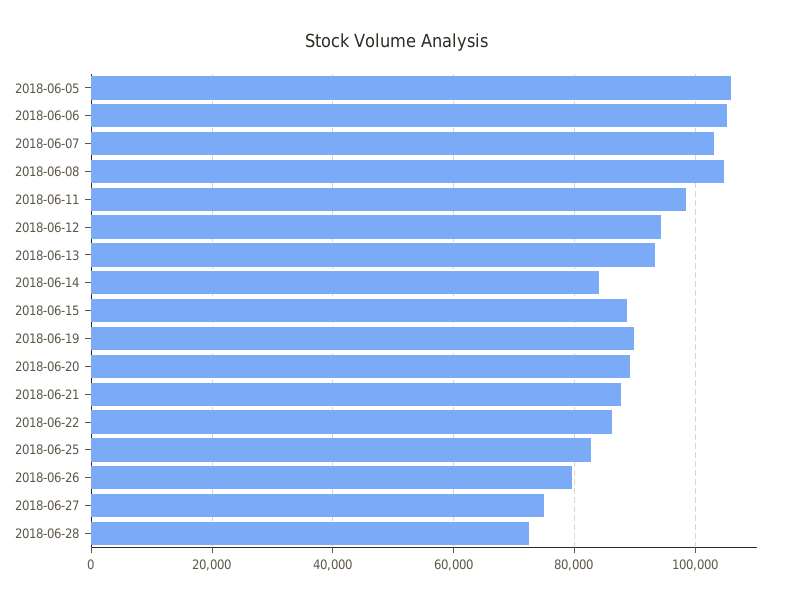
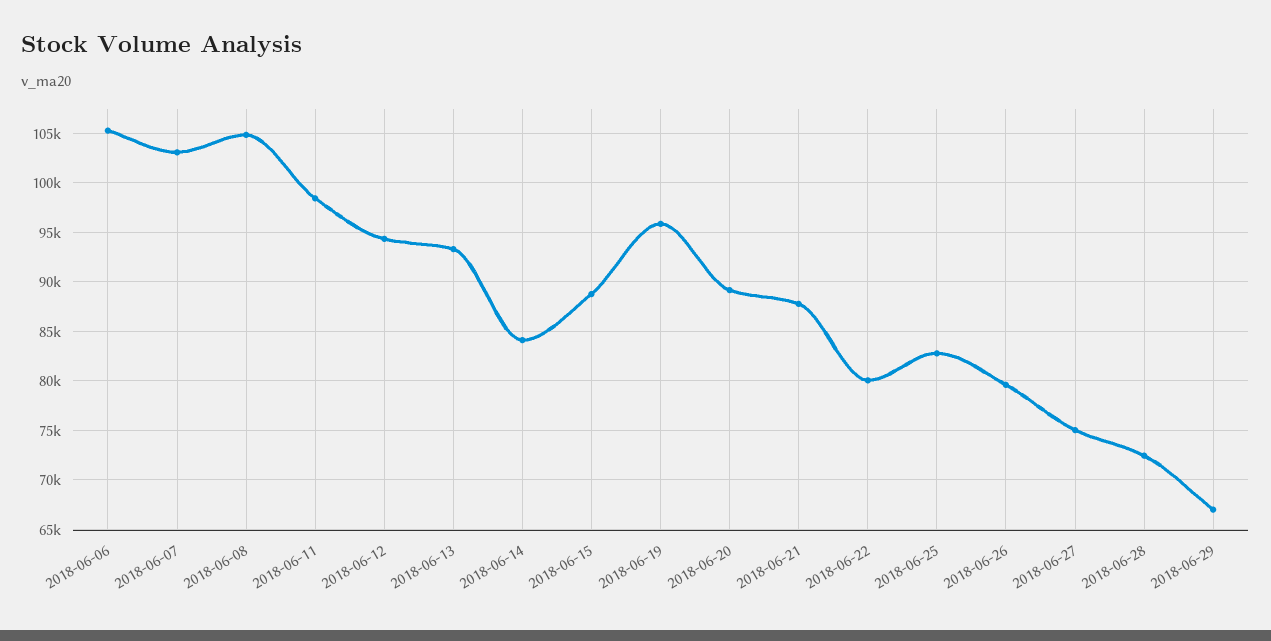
2018-06-05: 106000 -> none
2018-06-19: 90000 -> 96000
2018-06-22: 86000 -> 80000
2018-06-29: none -> 67000

